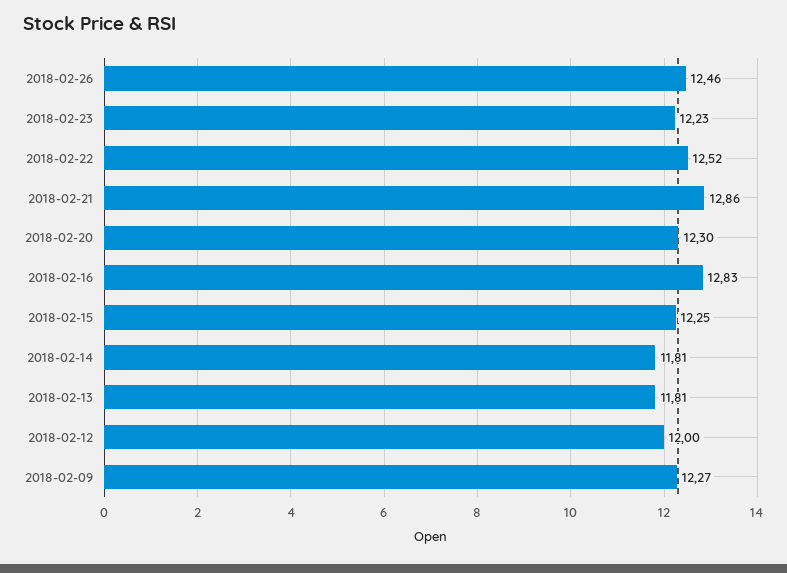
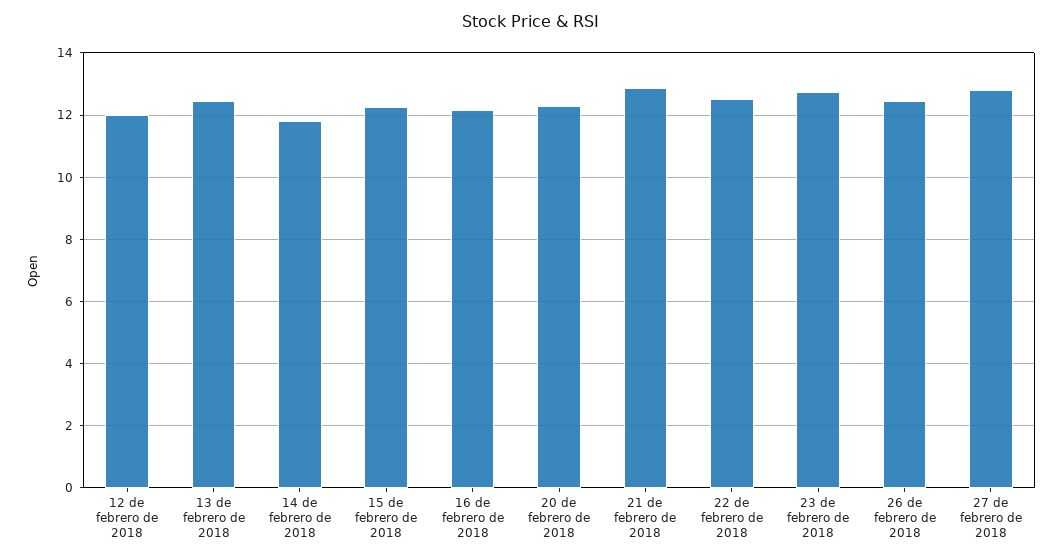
2018-02-23: 12.23 -> 12.8
2018-02-16: 12.83 -> 12.2
2018-02-13: 11.81 -> 12.4
2018-02-09: 12.27 -> none
27 de febrero de 2018: none -> 12.8

